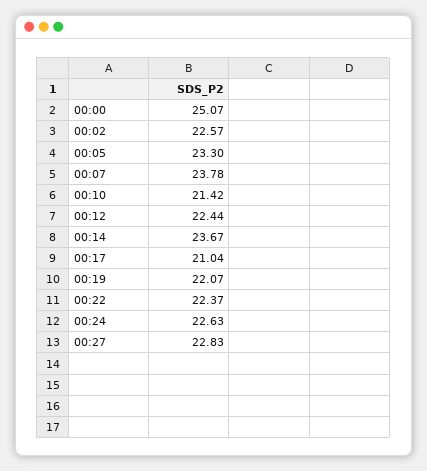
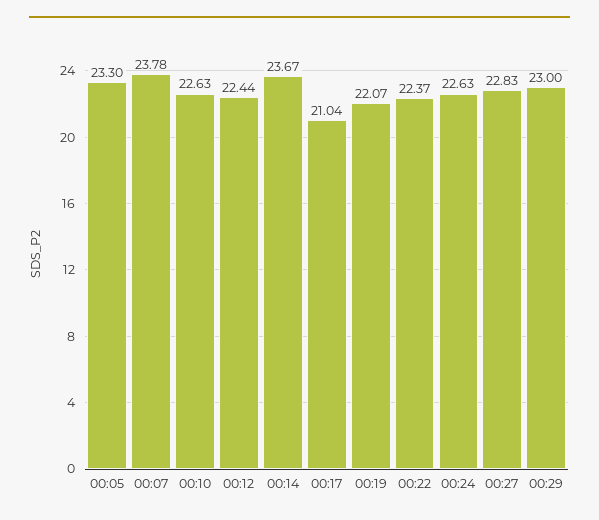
00:00: 25.07 -> none
00:02: 22.57 -> none
00:10: 21.42 -> 22.63
00:29: none -> 23

